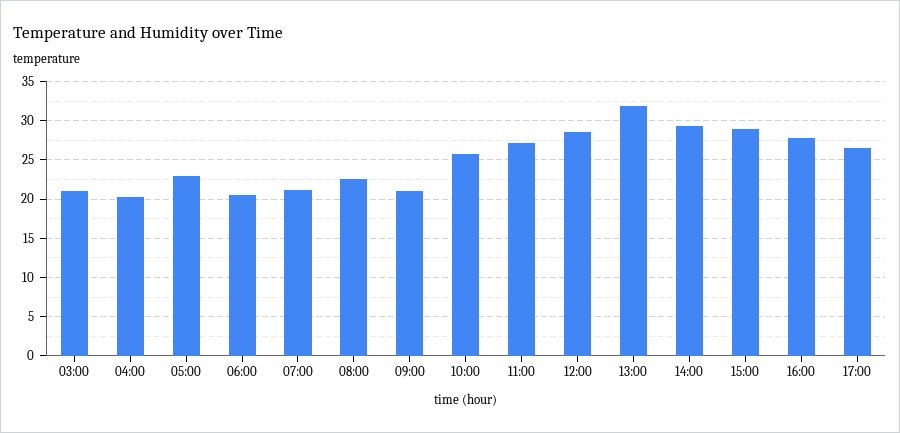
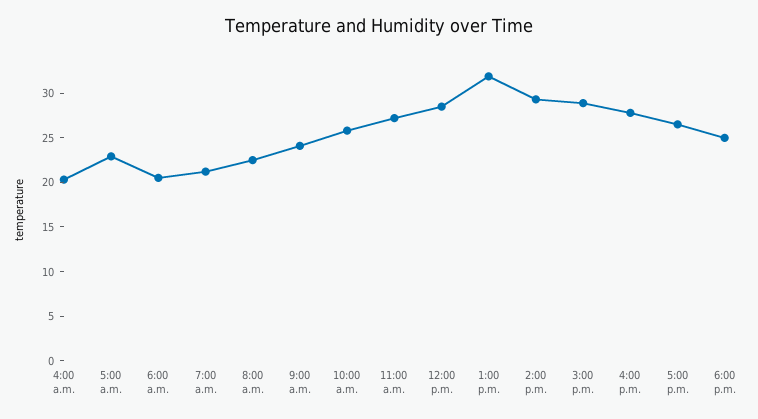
03:00: 21 -> none
09:00: 21 -> 24
6:00 p.m.: none -> 25

